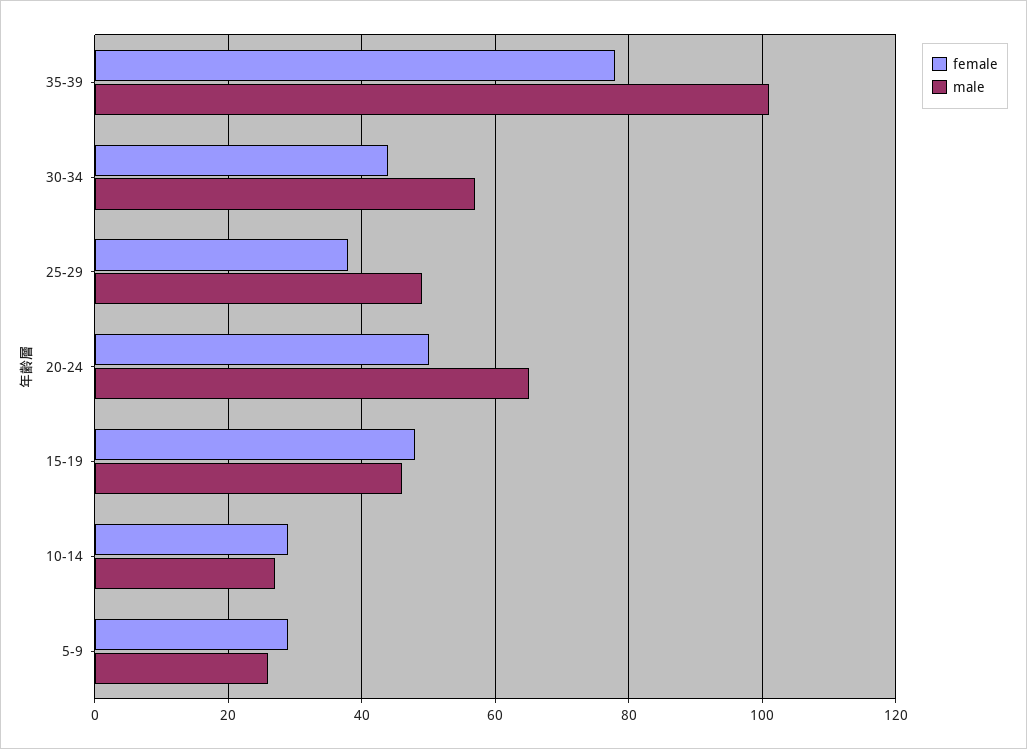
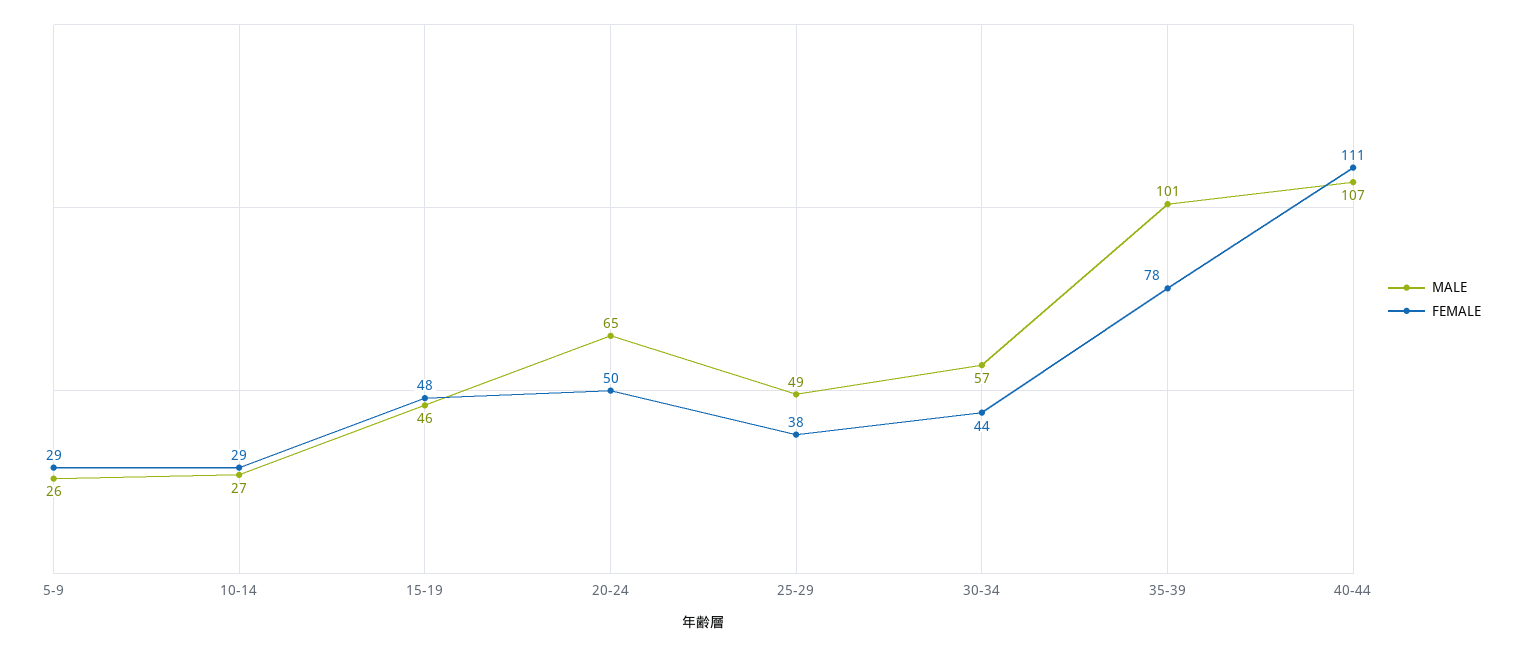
male, 40-44: none -> 107
female, 40-44: none -> 111

